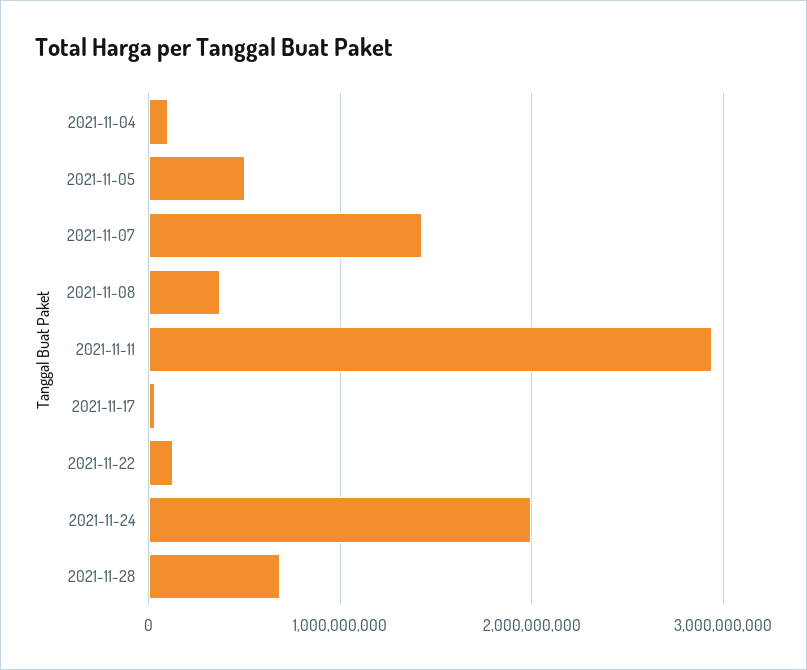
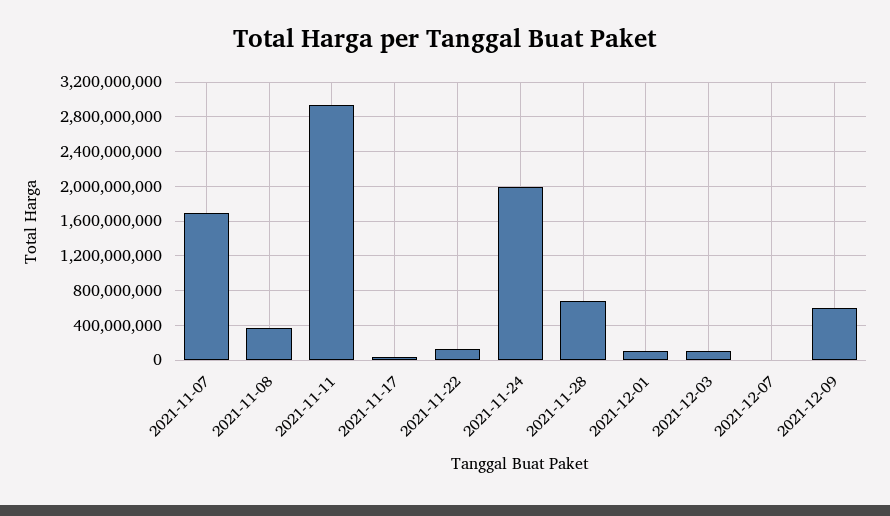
2021-11-04: 100000000 -> none
2021-11-05: 500000000 -> none
2021-11-07: 1400000000 -> 1700000000
2021-12-01: none -> 100000000
2021-12-03: none -> 100000000
2021-12-07: none -> 0
2021-12-09: none -> 600000000

